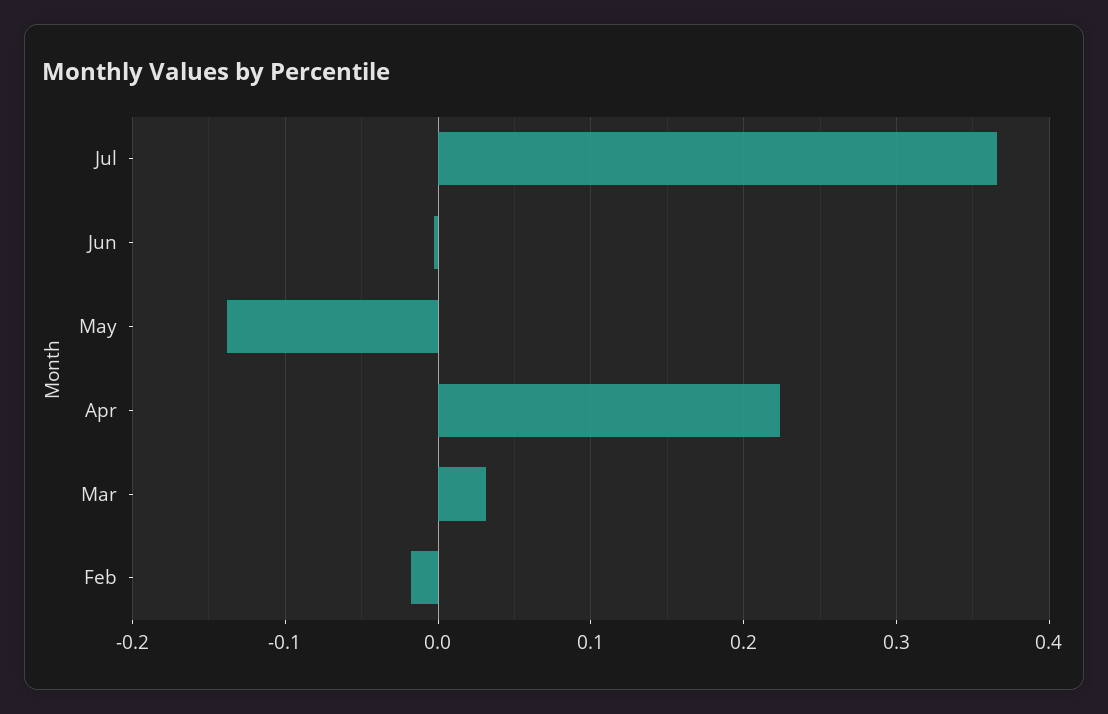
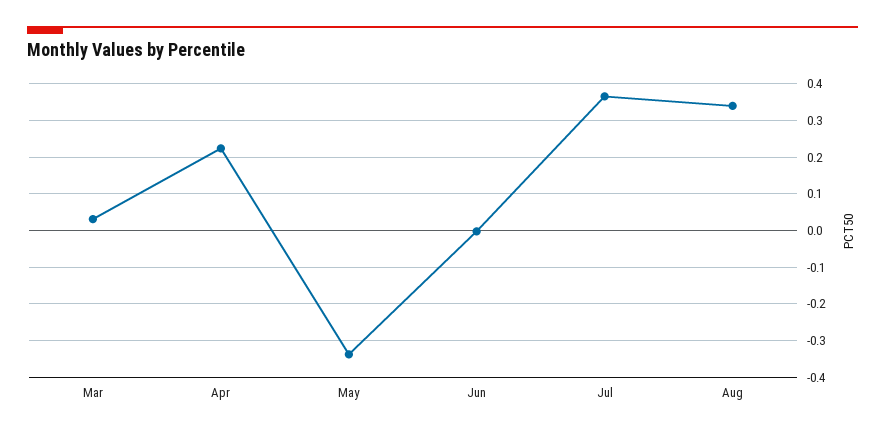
May: -0.14 -> -0.34
Feb: -0.02 -> none
Aug: none -> 0.34

